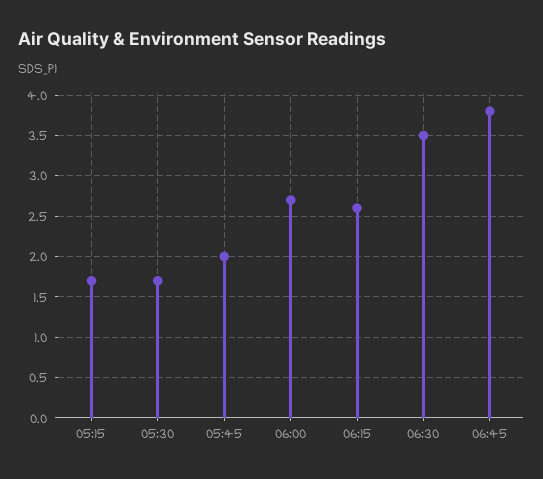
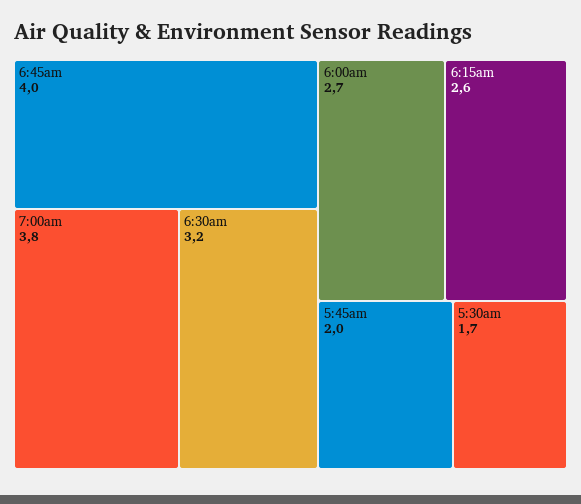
05:15: 1.7 -> none
06:30: 3.5 -> 3.2
06:45: 3.8 -> 4
7:00am: none -> 3.8

